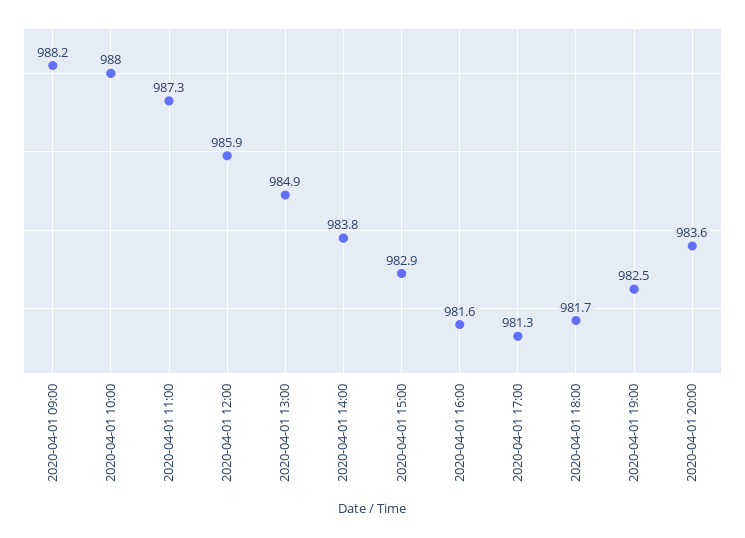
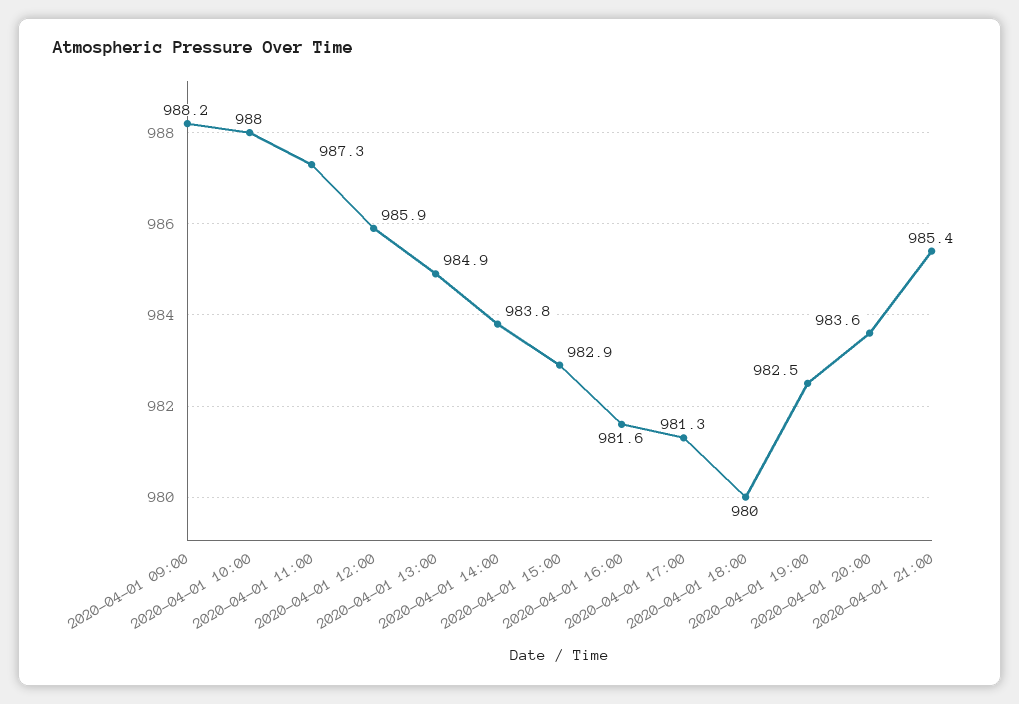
2020-04-01 18:00: 981.7 -> 980
2020-04-01 21:00: none -> 985.4

